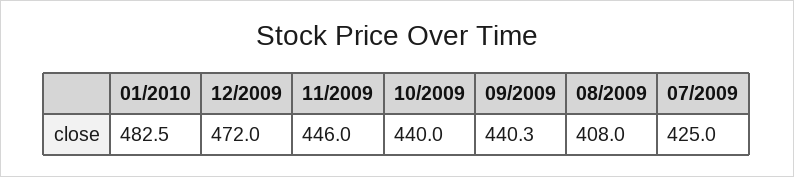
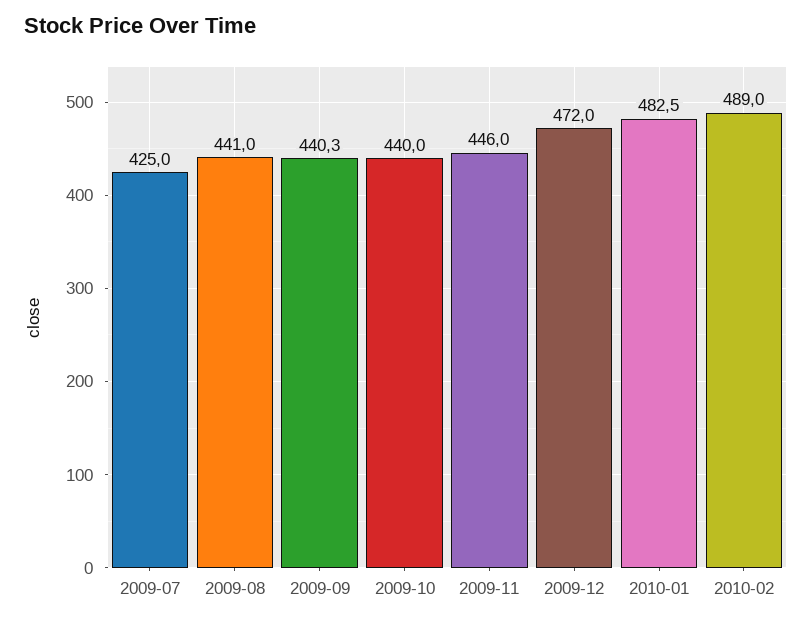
08/2009: 408 -> 441
2010-02: none -> 489

